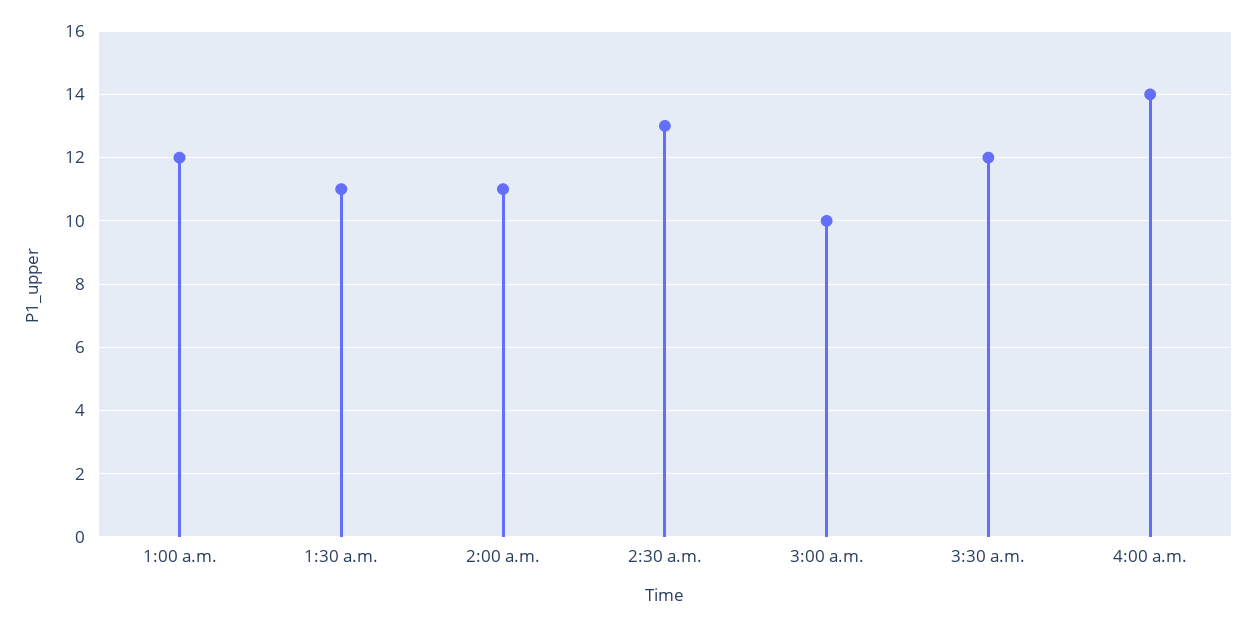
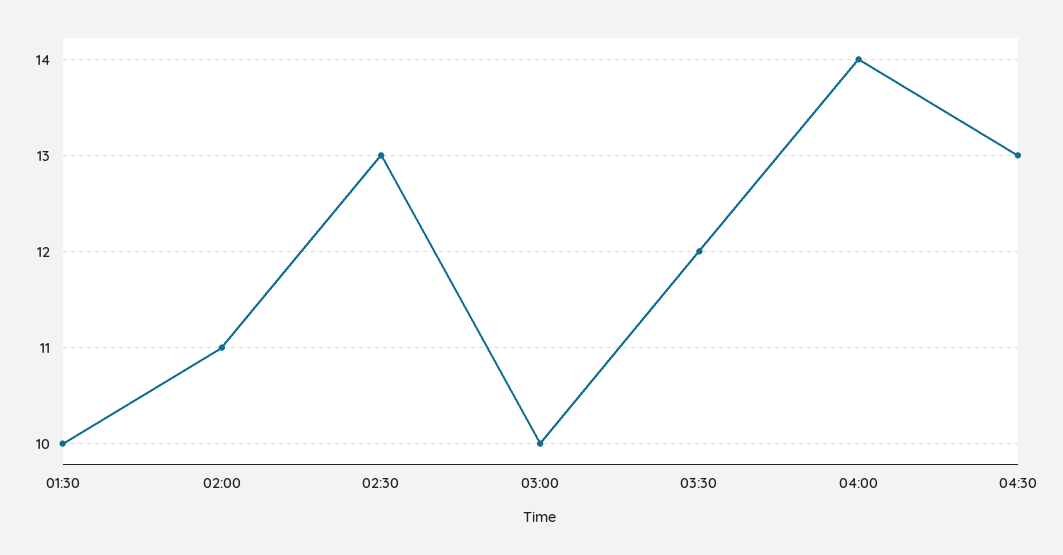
1:00 a.m.: 12 -> none
1:30 a.m.: 11 -> 10
04:30: none -> 13

